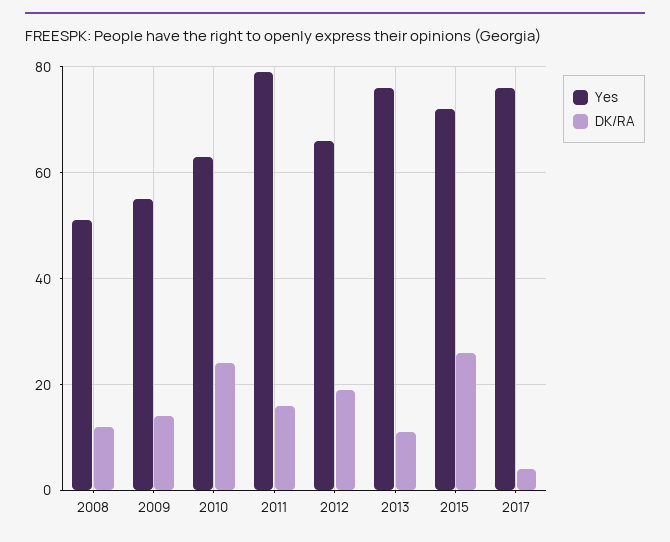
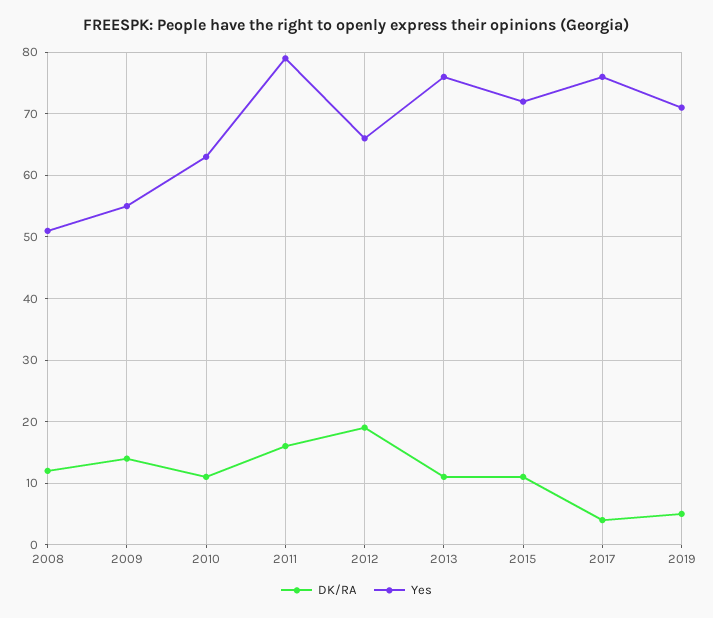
DK/RA, 2010: 25 -> 11
DK/RA, 2015: 25 -> 11
DK/RA, 2019: none -> 5
Yes, 2019: none -> 71

